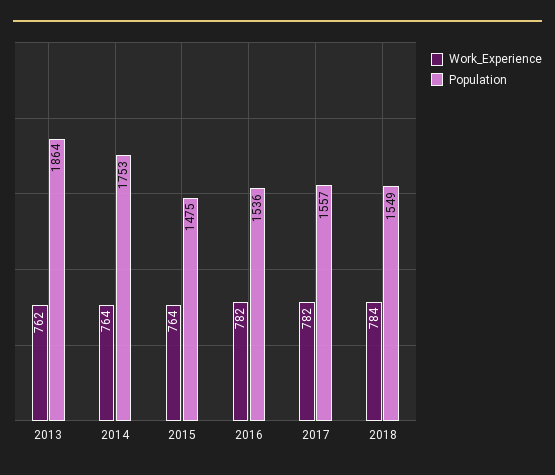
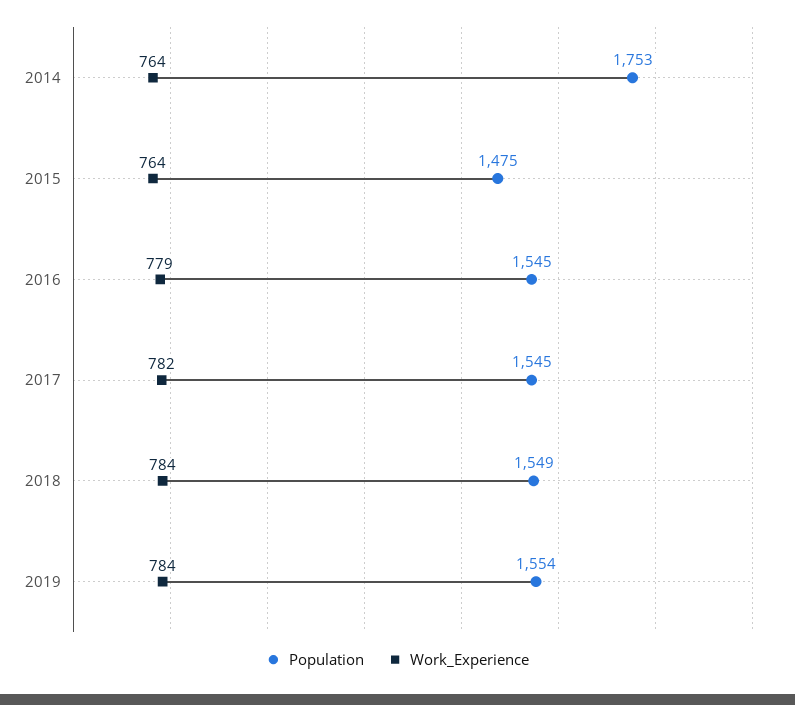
Work_Experience, 2013: 762 -> none
Population, 2013: 1864 -> none
Work_Experience, 2016: 782 -> 779
Population, 2016: 1536 -> 1545
Population, 2017: 1557 -> 1545
Population, 2019: none -> 1554
Work_Experience, 2019: none -> 784

